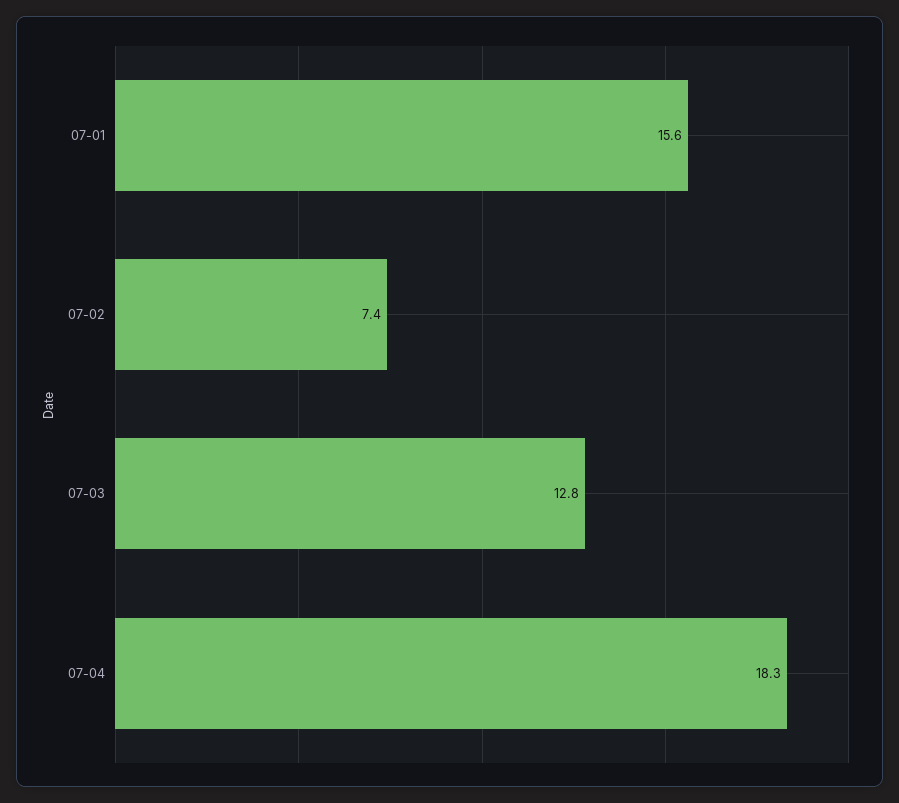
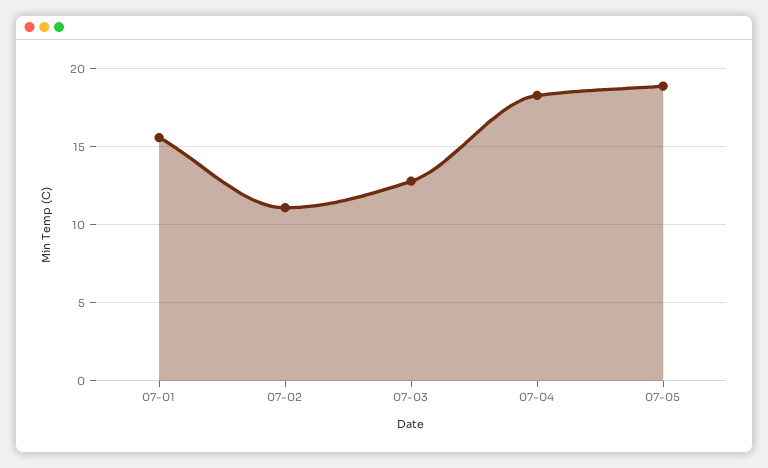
07-02: 7.4 -> 11
07-05: none -> 19

